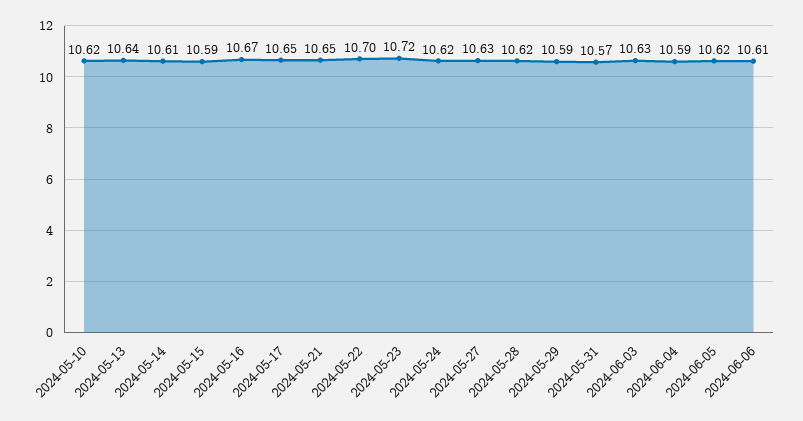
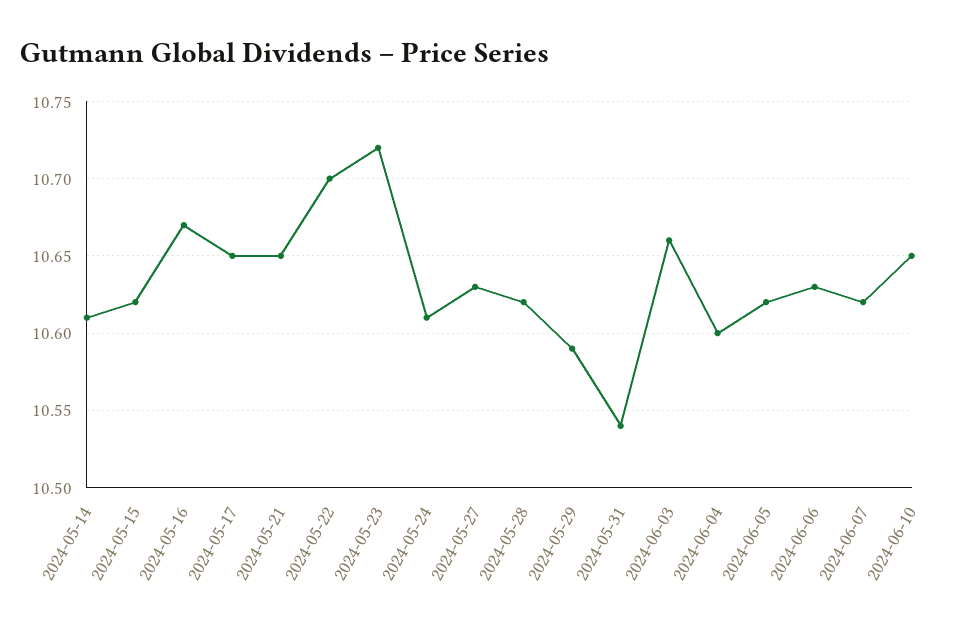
2024-05-10: 10.62 -> none
2024-05-13: 10.64 -> none
2024-05-15: 10.59 -> 10.62
2024-05-24: 10.62 -> 10.61
2024-05-31: 10.57 -> 10.54
2024-06-03: 10.63 -> 10.66
2024-06-04: 10.59 -> 10.6
2024-06-06: 10.61 -> 10.63
2024-06-07: none -> 10.62
2024-06-10: none -> 10.65

